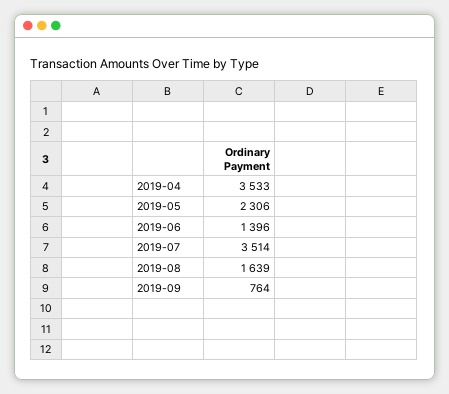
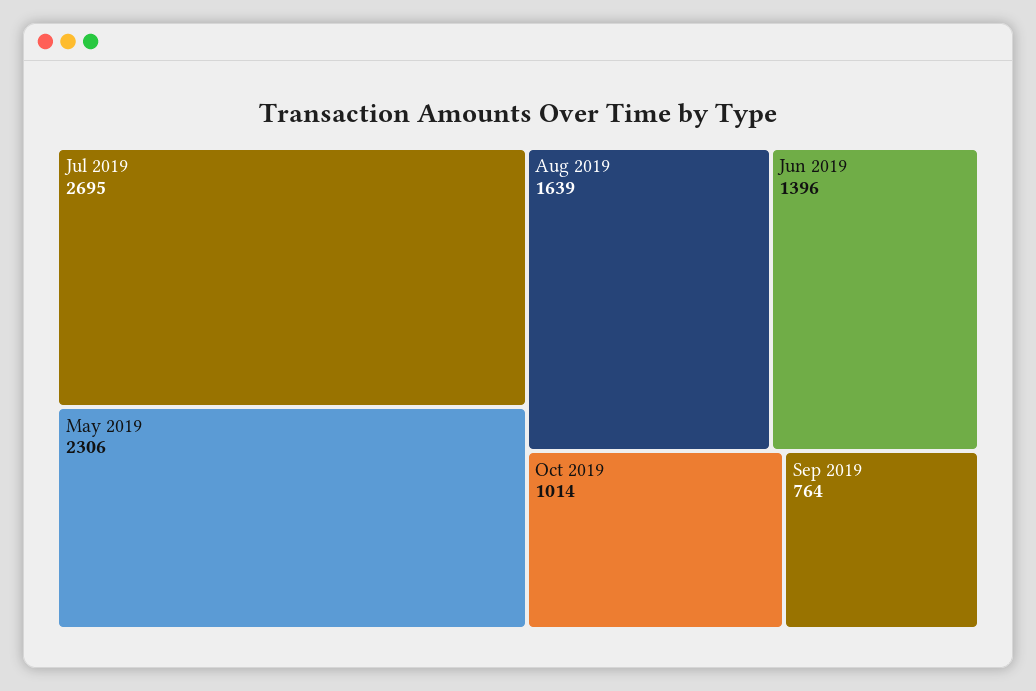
2019-04: 3533 -> none
2019-07: 3514 -> 2695
Oct 2019: none -> 1014

